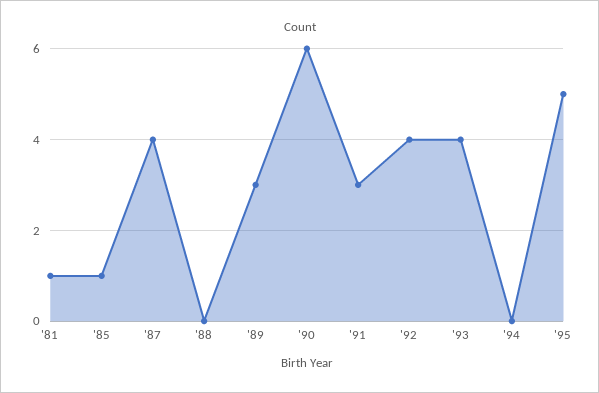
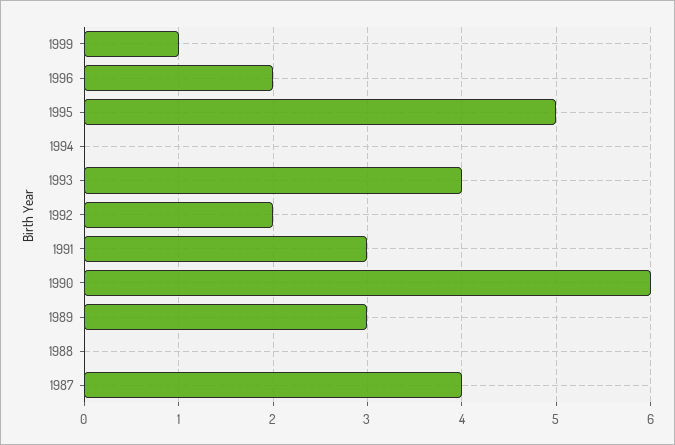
'81: 1 -> none
'85: 1 -> none
'92: 4 -> 2
1999: none -> 1
1996: none -> 2

